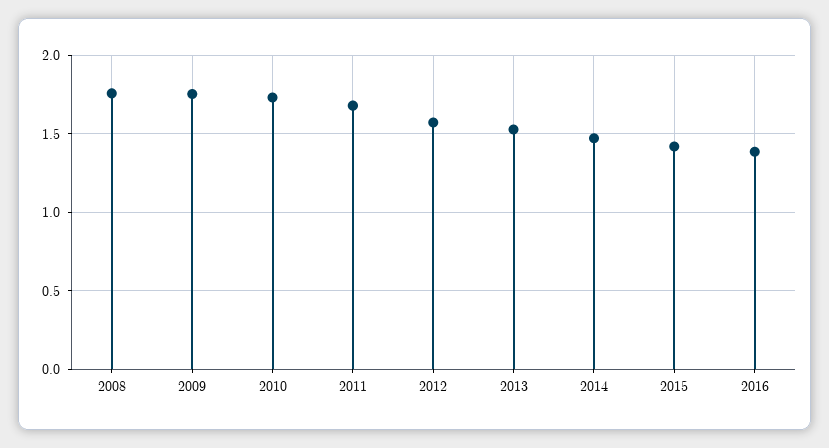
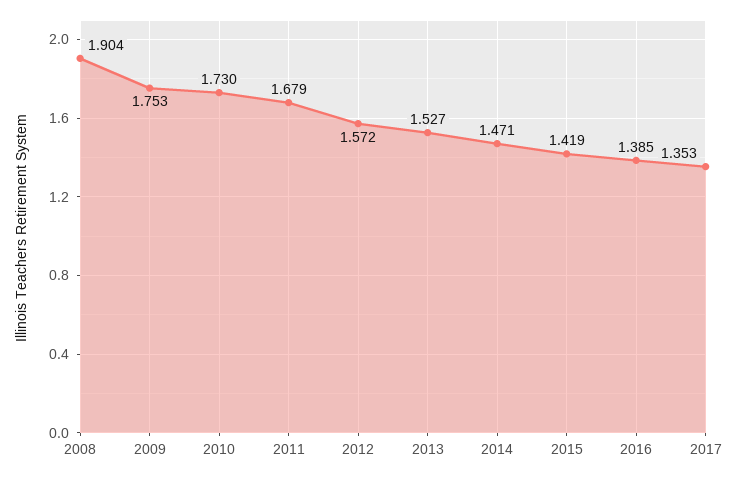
2008: 1.75 -> 1.904
2017: none -> 1.353

